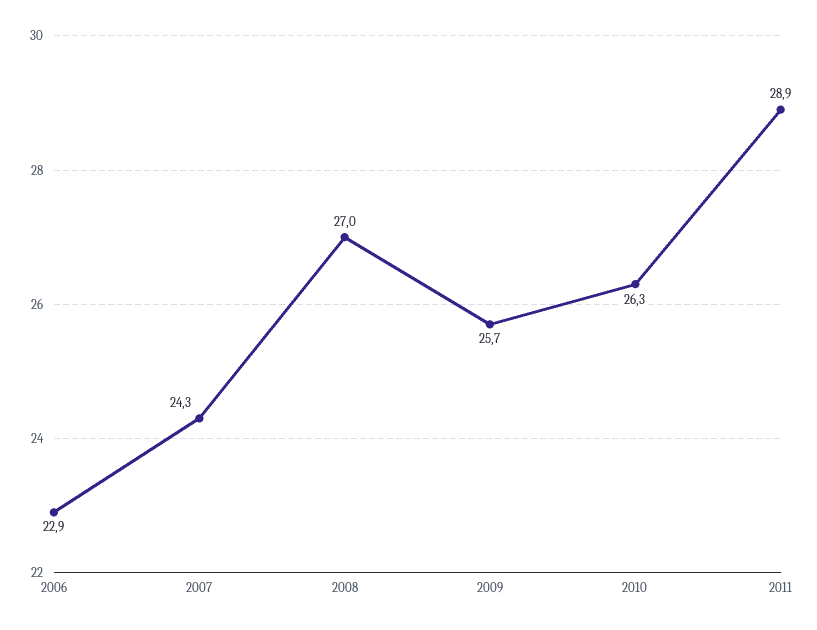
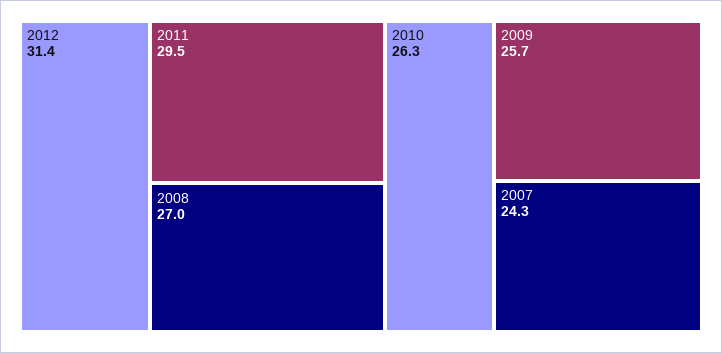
2006: 22.9 -> none
2011: 28.9 -> 29.5
2012: none -> 31.4

